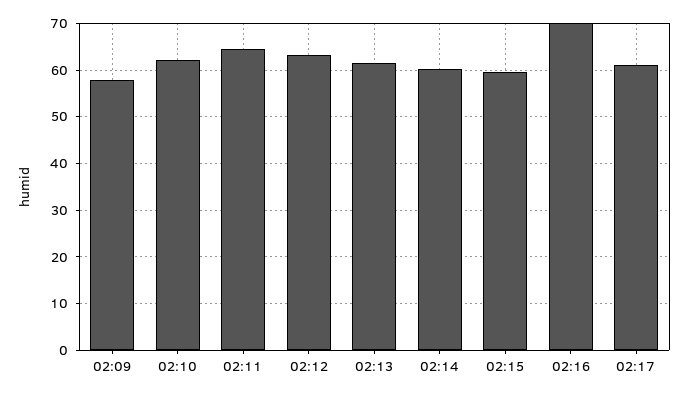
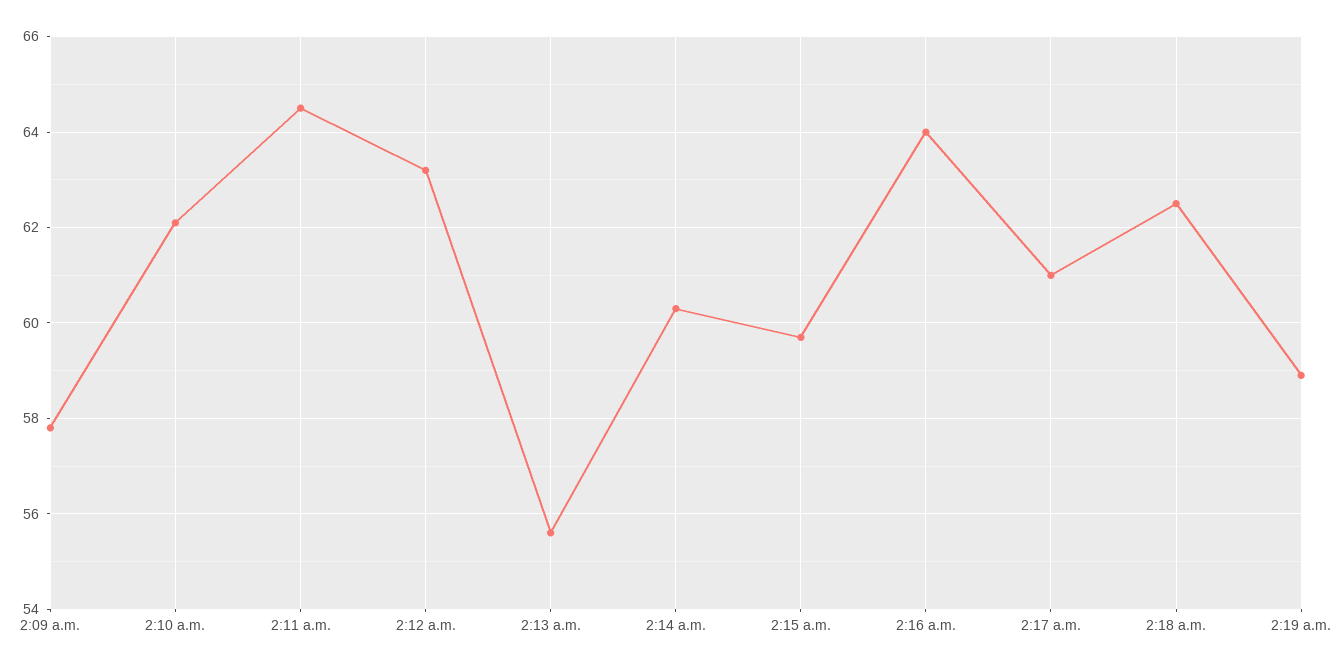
02:13: 62 -> 55.5
02:16: 70 -> 64
2:18 a.m.: none -> 62.5
2:19 a.m.: none -> 59

